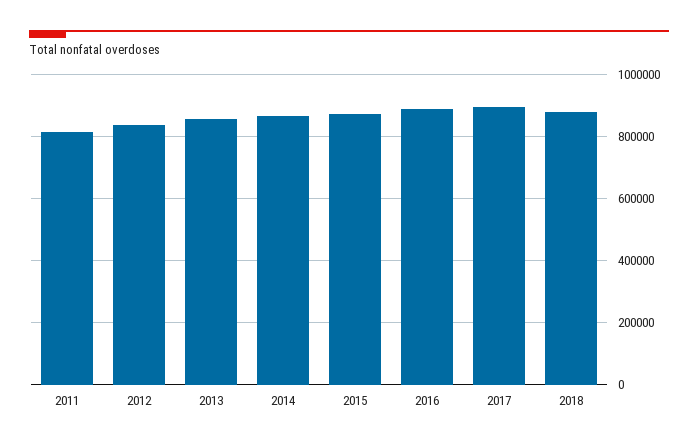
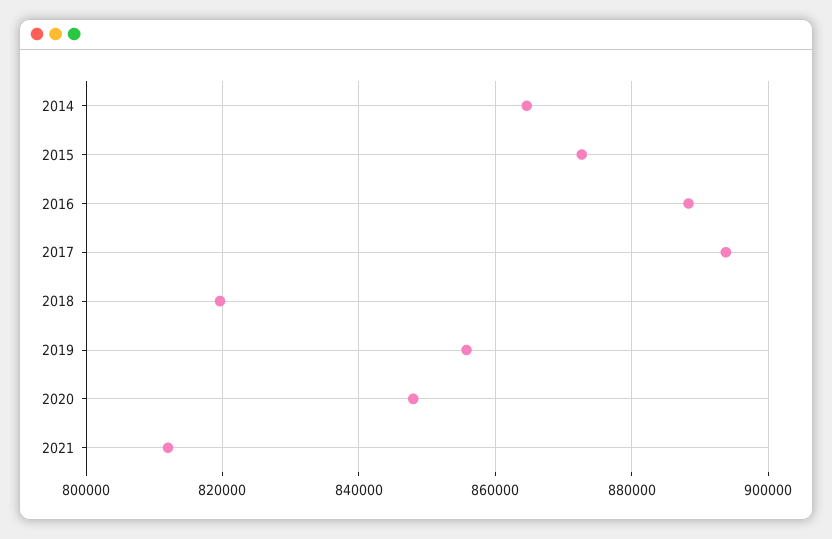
2011: 820000 -> none
2012: 840000 -> none
2013: 860000 -> none
2018: 880000 -> 820000
2019: none -> 856000
2020: none -> 848000
2021: none -> 812000

